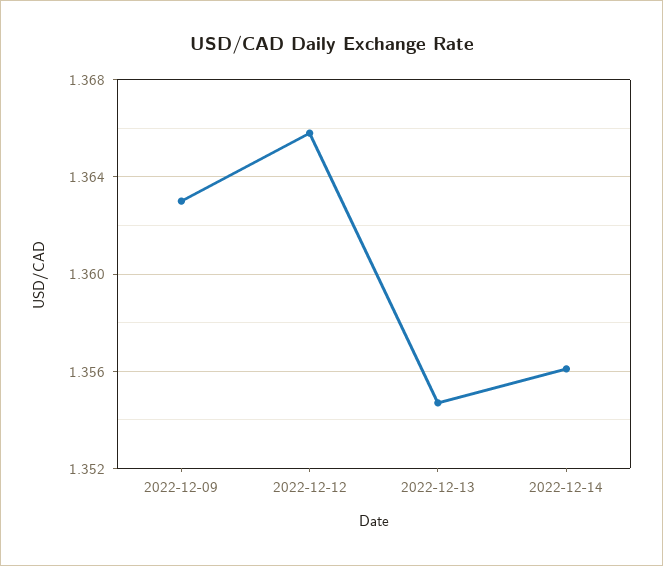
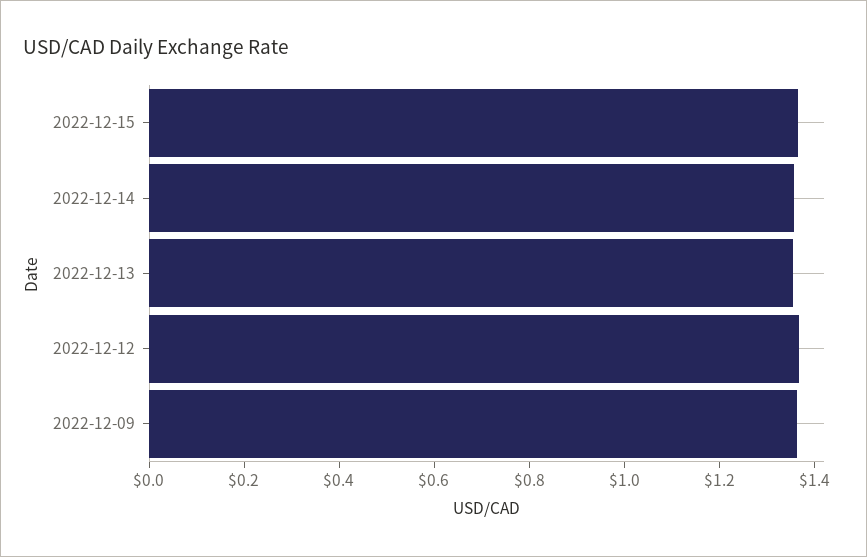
2022-12-15: none -> 1.35

